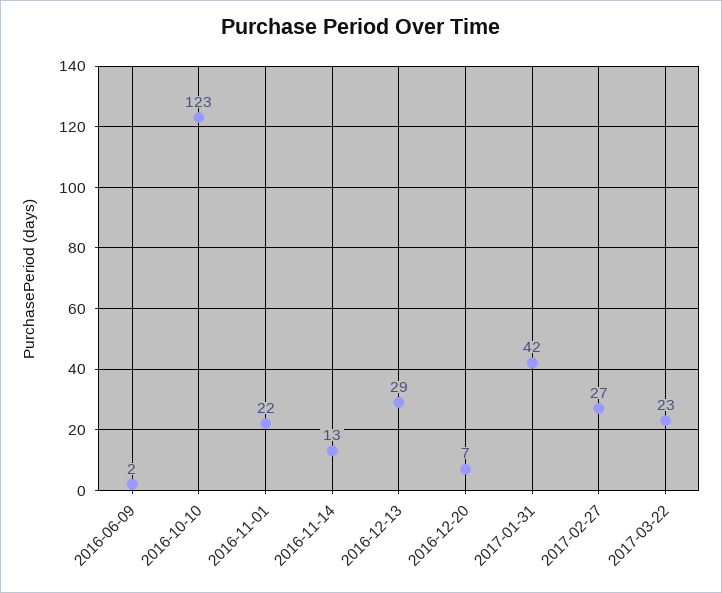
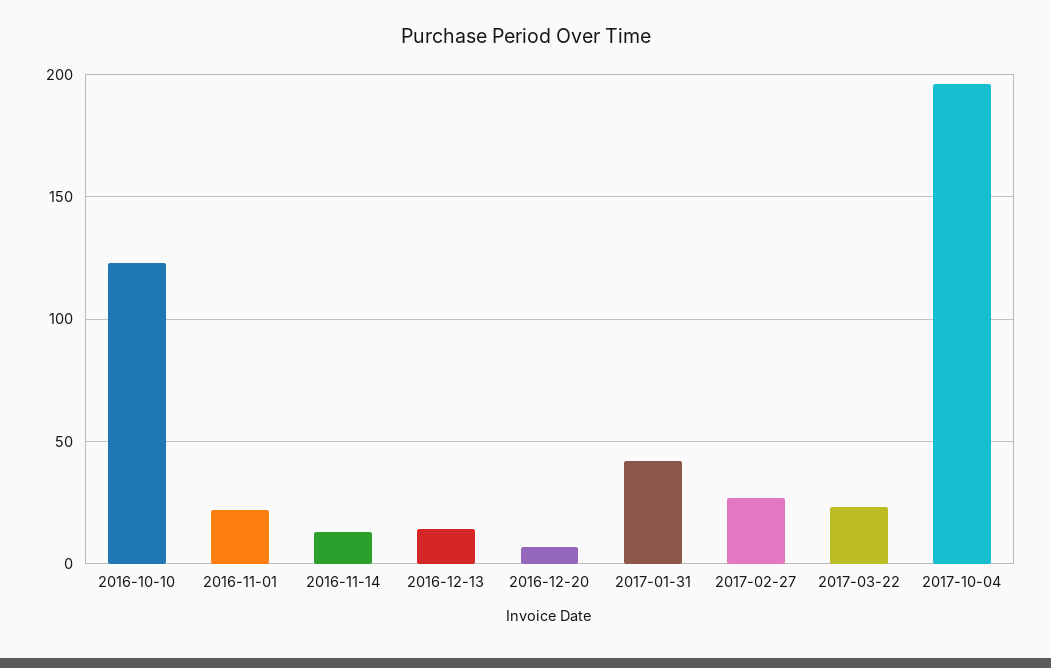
2016-06-09: 2 -> none
2016-12-13: 29 -> 15
2017-10-04: none -> 195

